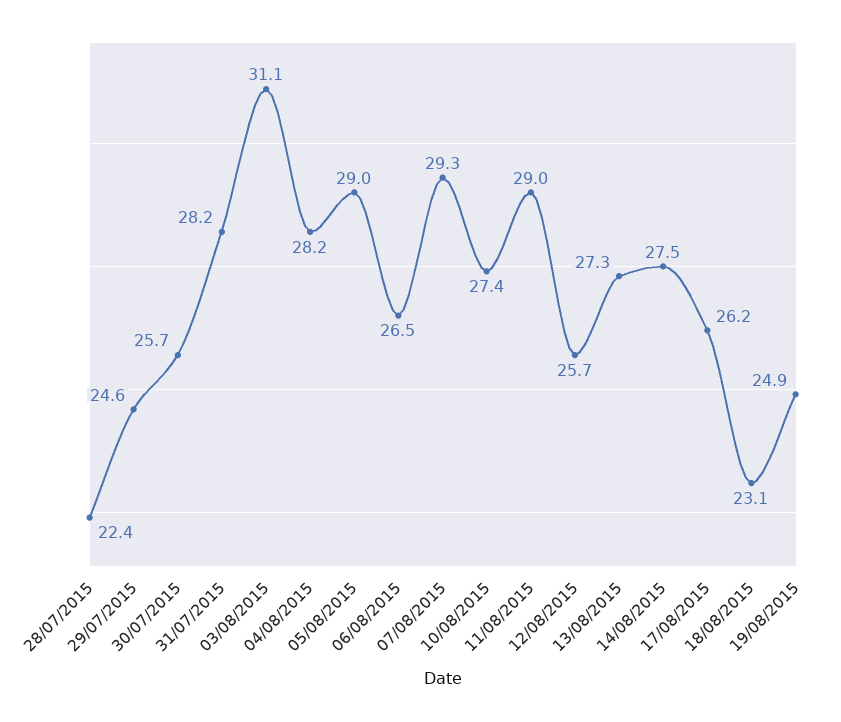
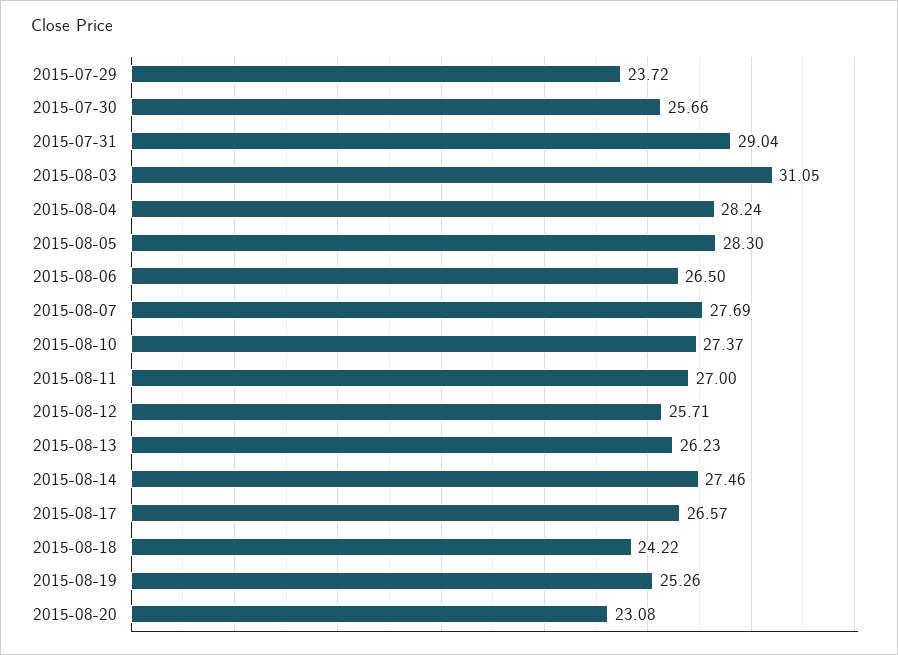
28/07/2015: 22.4 -> none
29/07/2015: 24.6 -> 23.72
31/07/2015: 28.2 -> 29.04
05/08/2015: 29 -> 28.3
07/08/2015: 29.3 -> 27.69
11/08/2015: 29 -> 27
13/08/2015: 27.3 -> 26.23
17/08/2015: 26.2 -> 26.57
18/08/2015: 23.1 -> 24.22
19/08/2015: 24.9 -> 25.26
2015-08-20: none -> 23.08

